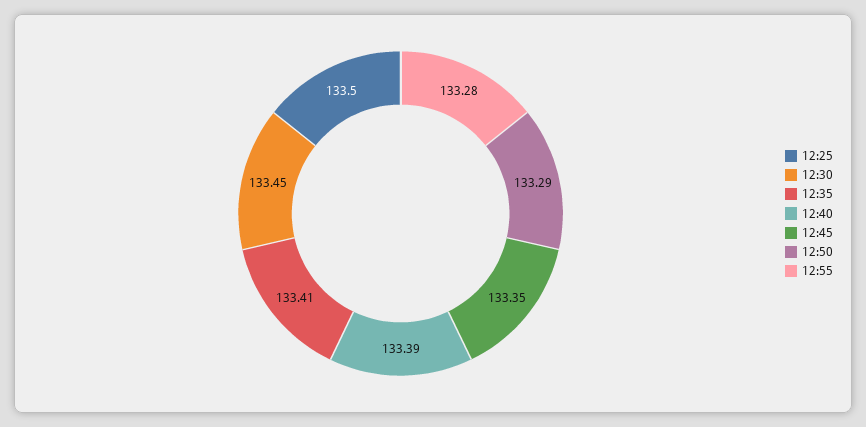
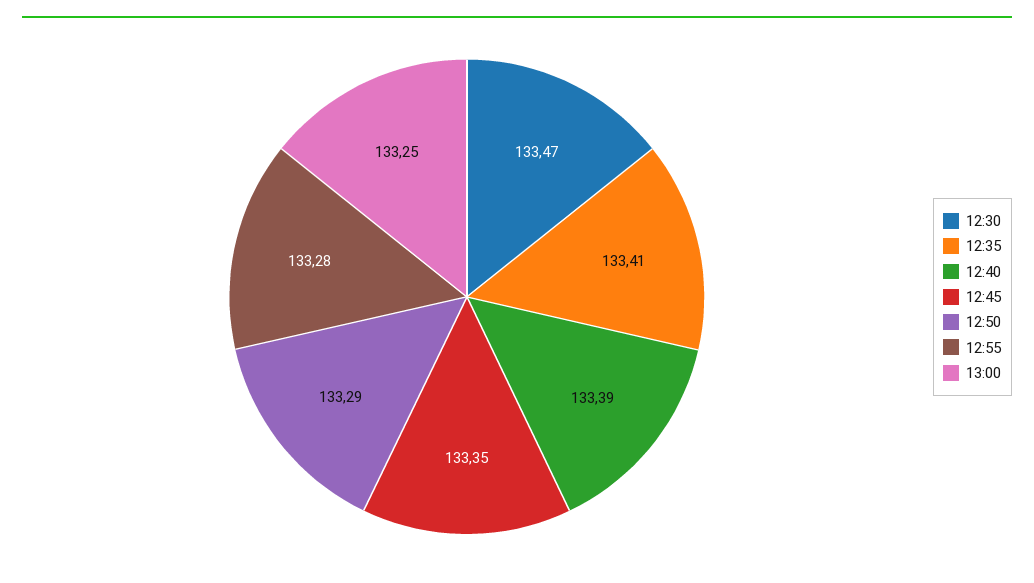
12:25: 133.5 -> none
12:30: 133.45 -> 133.47
13:00: none -> 133.25

